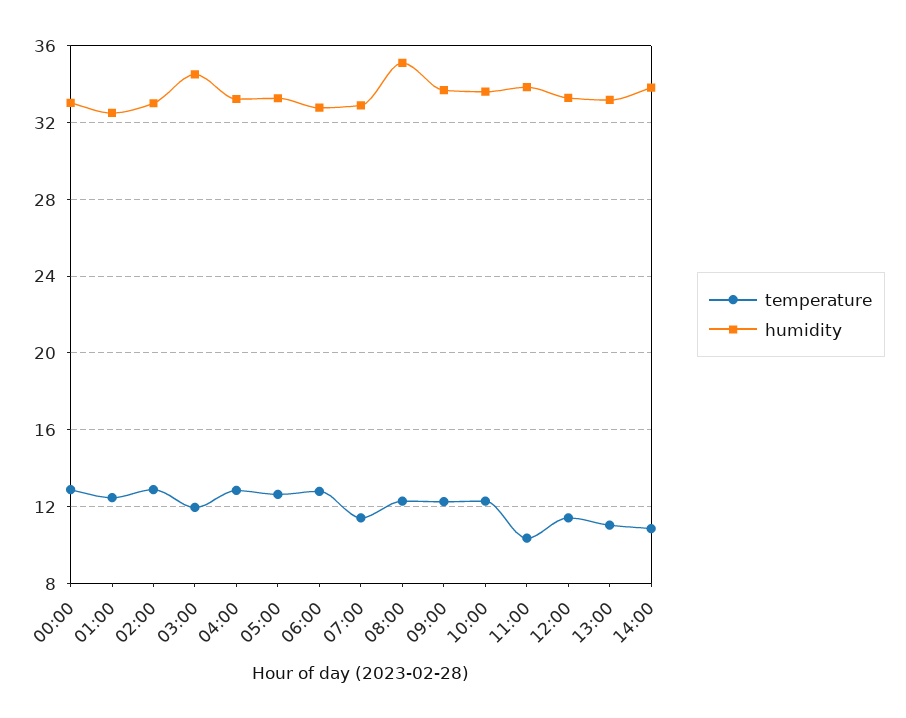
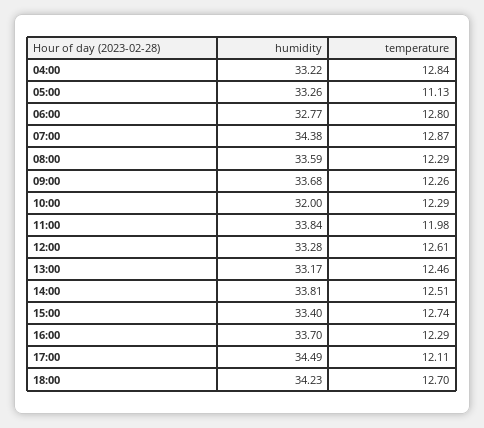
temperature, 00:00: 13 -> none
humidity, 00:00: 33 -> none
temperature, 01:00: 12.5 -> none
humidity, 01:00: 32.5 -> none
temperature, 02:00: 13 -> none
humidity, 02:00: 33 -> none
temperature, 03:00: 12 -> none
humidity, 03:00: 34.5 -> none
temperature, 05:00: 12.5 -> 11.13
temperature, 07:00: 11.5 -> 12.87
humidity, 07:00: 33 -> 34.38
humidity, 08:00: 35 -> 33.59
humidity, 10:00: 33.5 -> 32
temperature, 11:00: 10.5 -> 11.98
temperature, 12:00: 11.5 -> 12.61
temperature, 13:00: 11 -> 12.46
temperature, 14:00: 11 -> 12.51
humidity, 15:00: none -> 33.4
temperature, 15:00: none -> 12.74
humidity, 16:00: none -> 33.7
temperature, 16:00: none -> 12.29
humidity, 17:00: none -> 34.49
temperature, 17:00: none -> 12.11
humidity, 18:00: none -> 34.23
temperature, 18:00: none -> 12.7

